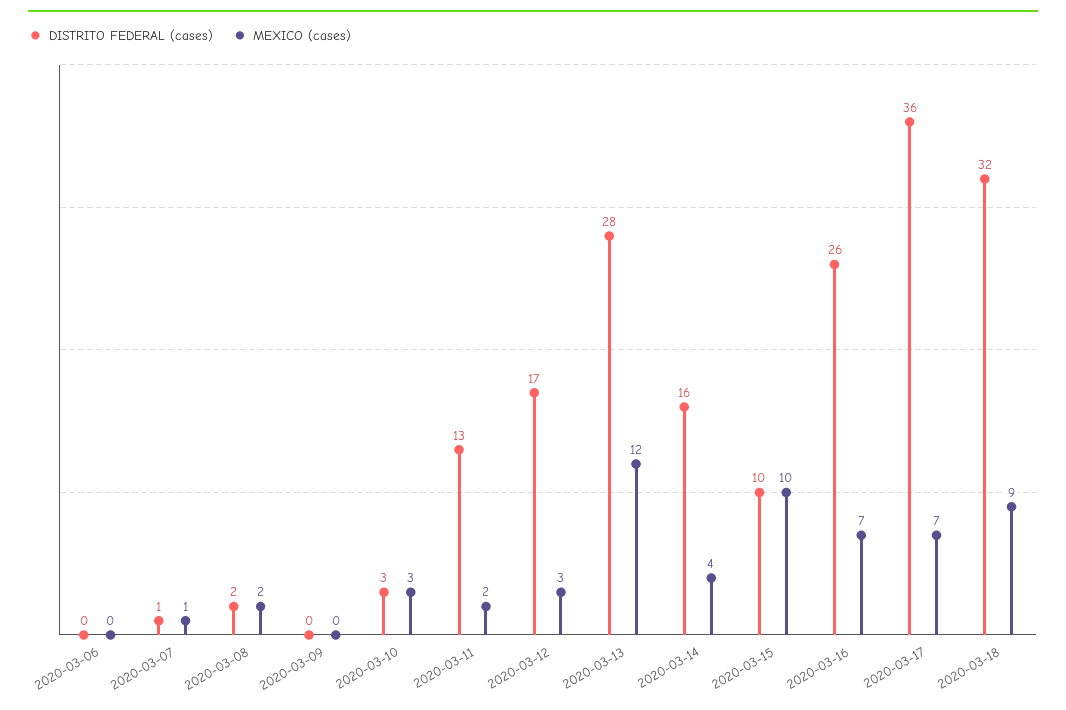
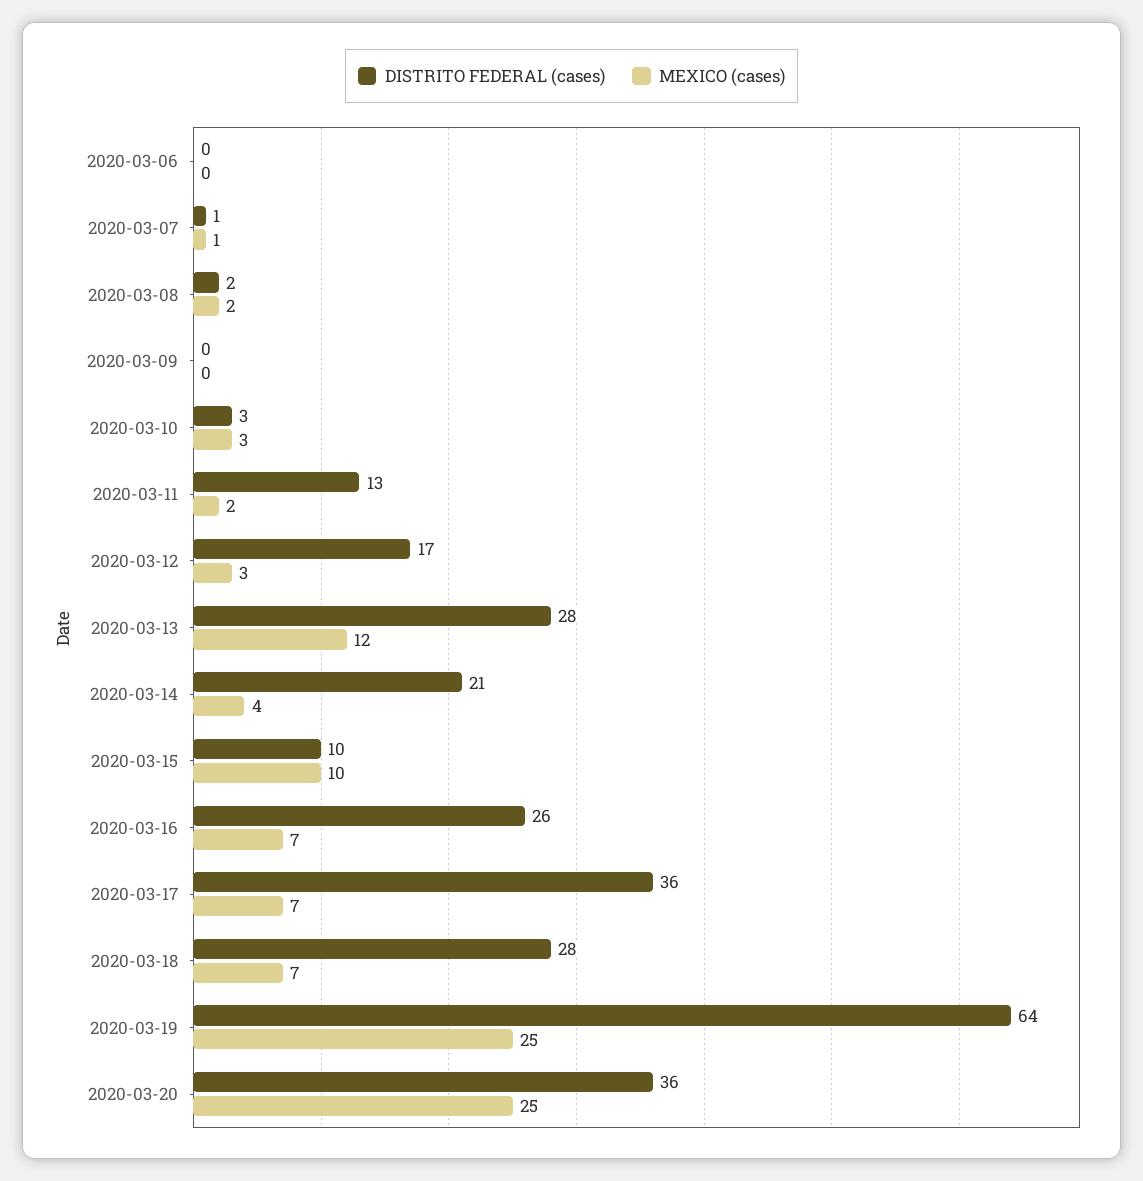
DISTRITO FEDERAL (cases), 2020-03-14: 16 -> 21
DISTRITO FEDERAL (cases), 2020-03-18: 32 -> 28
MEXICO (cases), 2020-03-18: 9 -> 7
DISTRITO FEDERAL (cases), 2020-03-19: none -> 64
MEXICO (cases), 2020-03-19: none -> 25
DISTRITO FEDERAL (cases), 2020-03-20: none -> 36
MEXICO (cases), 2020-03-20: none -> 25

